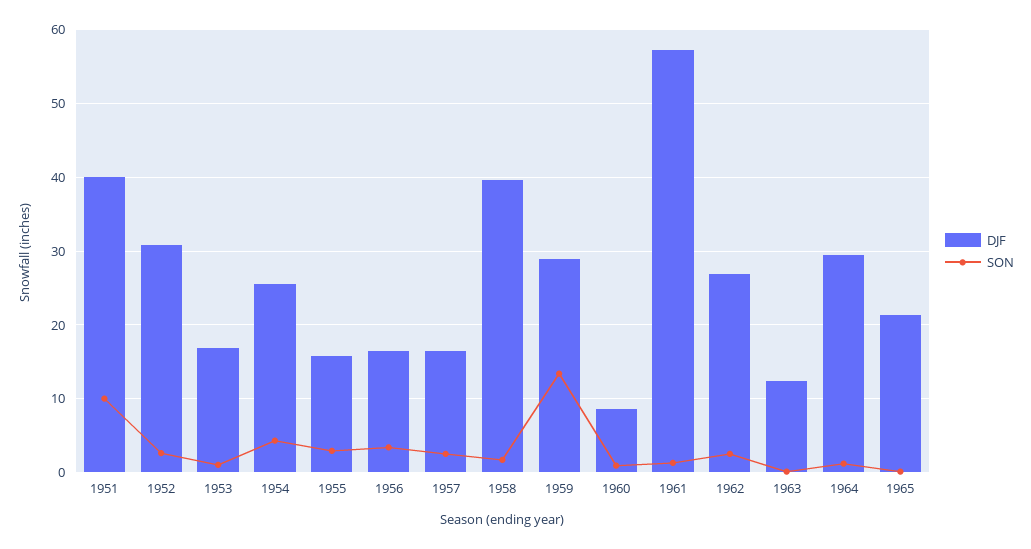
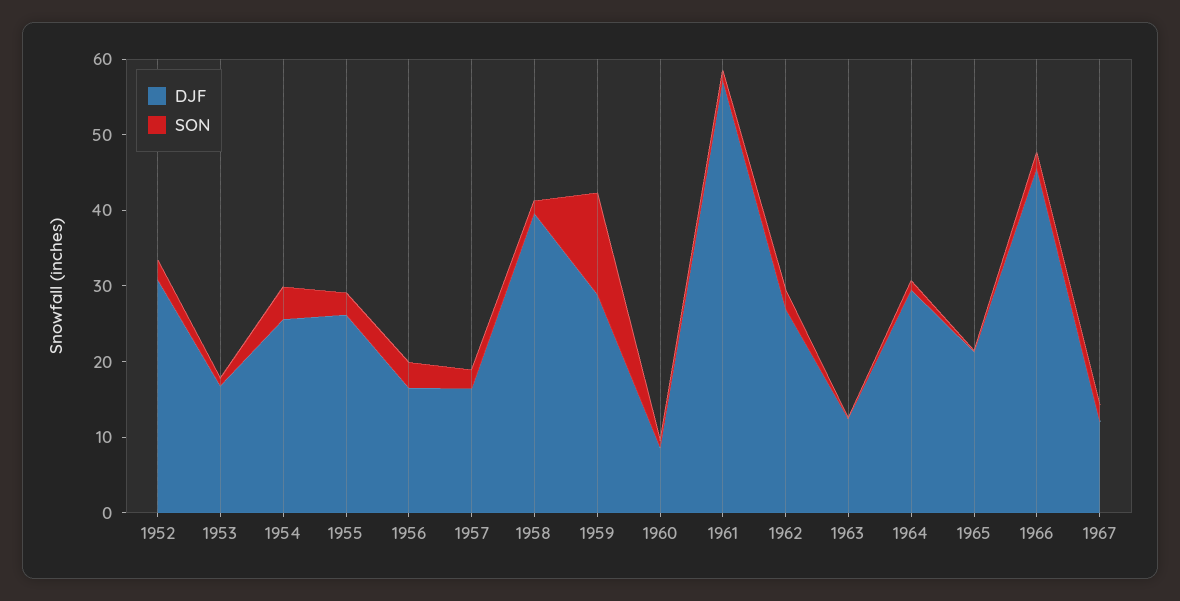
DJF, 1951: 40 -> none
SON, 1951: 10 -> none
DJF, 1955: 16 -> 26
DJF, 1966: none -> 46
SON, 1966: none -> 2
DJF, 1967: none -> 12
SON, 1967: none -> 2

